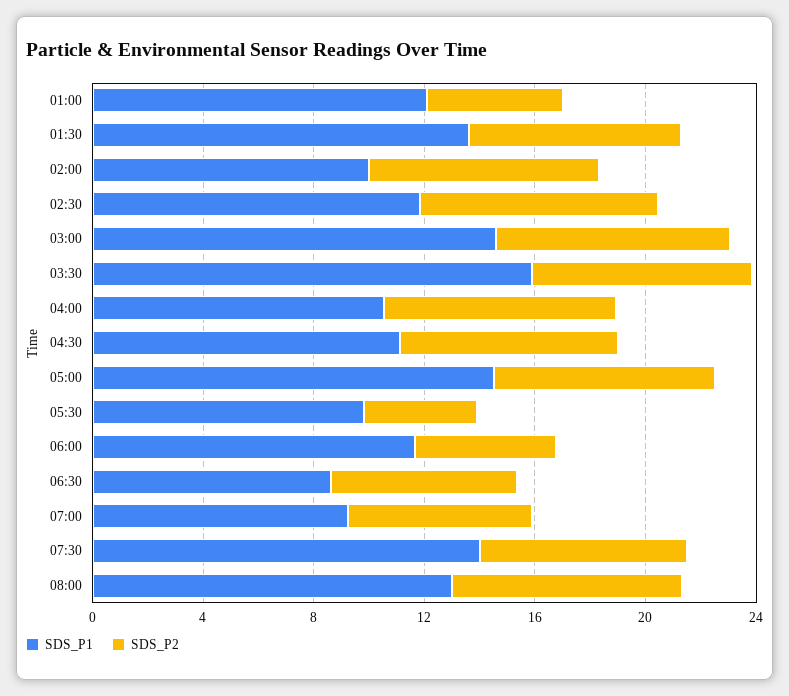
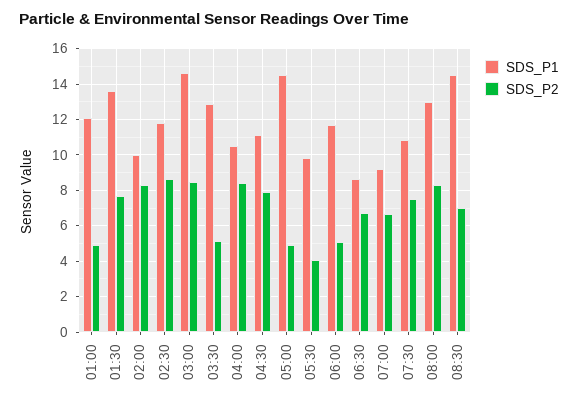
SDS_P1, 03:30: 16 -> 13
SDS_P2, 03:30: 8 -> 5
SDS_P2, 05:00: 8 -> 5
SDS_P1, 07:30: 14 -> 11
SDS_P1, 08:30: none -> 14.5
SDS_P2, 08:30: none -> 7

